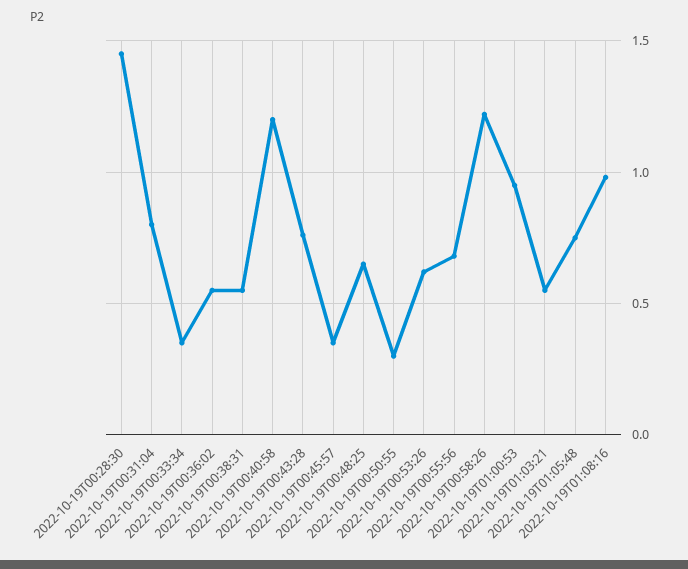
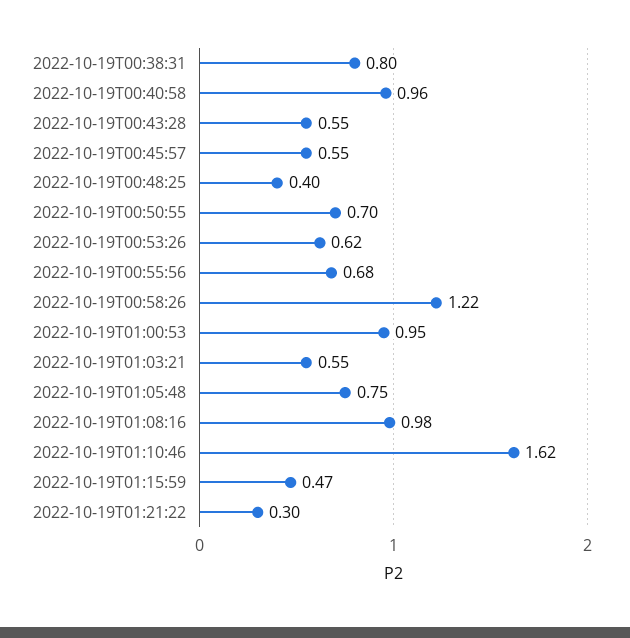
2022-10-19T00:28:30: 1.45 -> none
2022-10-19T00:31:04: 0.8 -> none
2022-10-19T00:33:34: 0.35 -> none
2022-10-19T00:36:02: 0.55 -> none
2022-10-19T00:38:31: 0.55 -> 0.8
2022-10-19T00:40:58: 1.2 -> 0.96
2022-10-19T00:43:28: 0.75 -> 0.55
2022-10-19T00:45:57: 0.35 -> 0.55
2022-10-19T00:48:25: 0.65 -> 0.4
2022-10-19T00:50:55: 0.3 -> 0.7
2022-10-19T01:10:46: none -> 1.62
2022-10-19T01:15:59: none -> 0.47
2022-10-19T01:21:22: none -> 0.3

